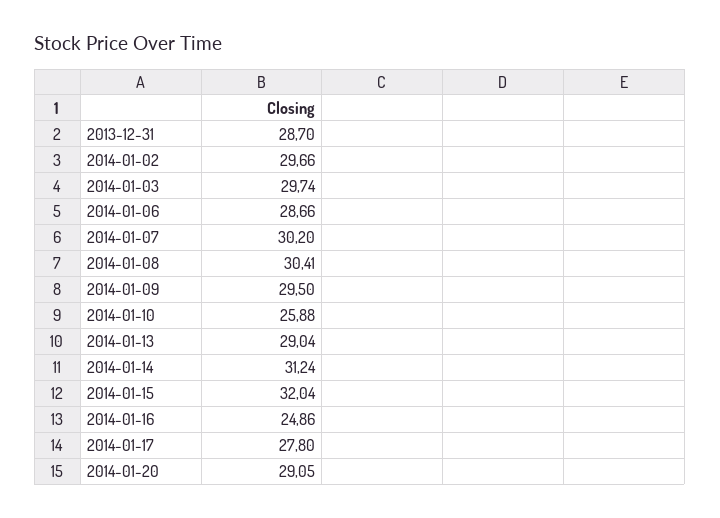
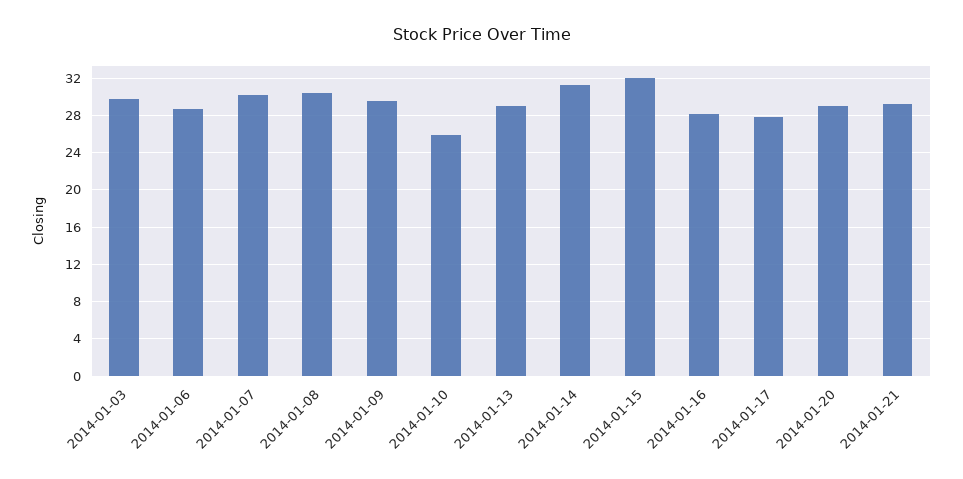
2013-12-31: 28.7 -> none
2014-01-02: 29.66 -> none
2014-01-16: 24.86 -> 28
2014-01-21: none -> 29

